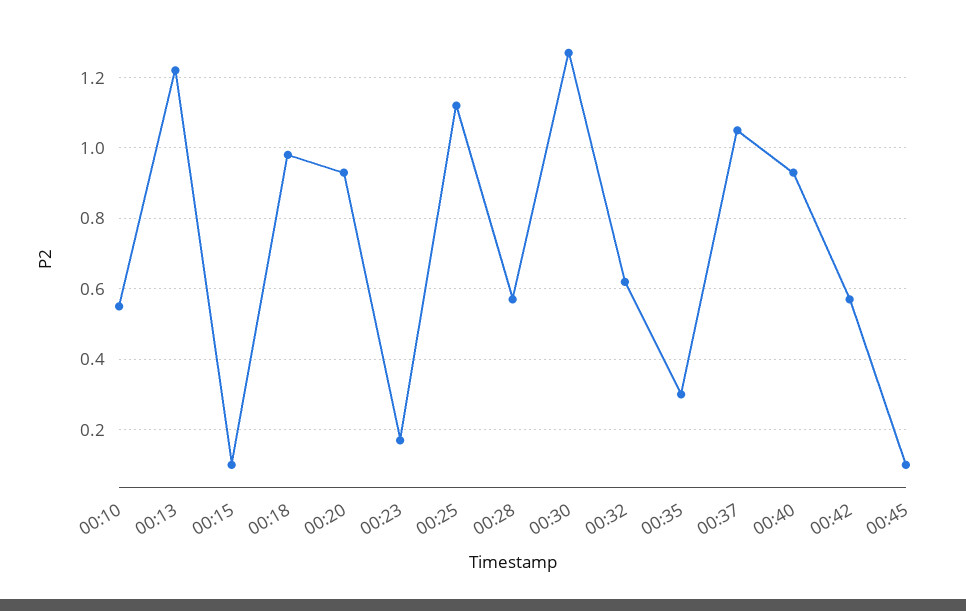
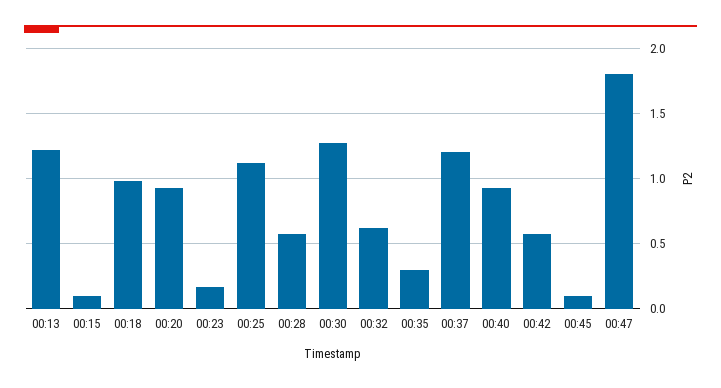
00:10: 0.55 -> none
00:37: 1.05 -> 1.2
00:47: none -> 1.8

